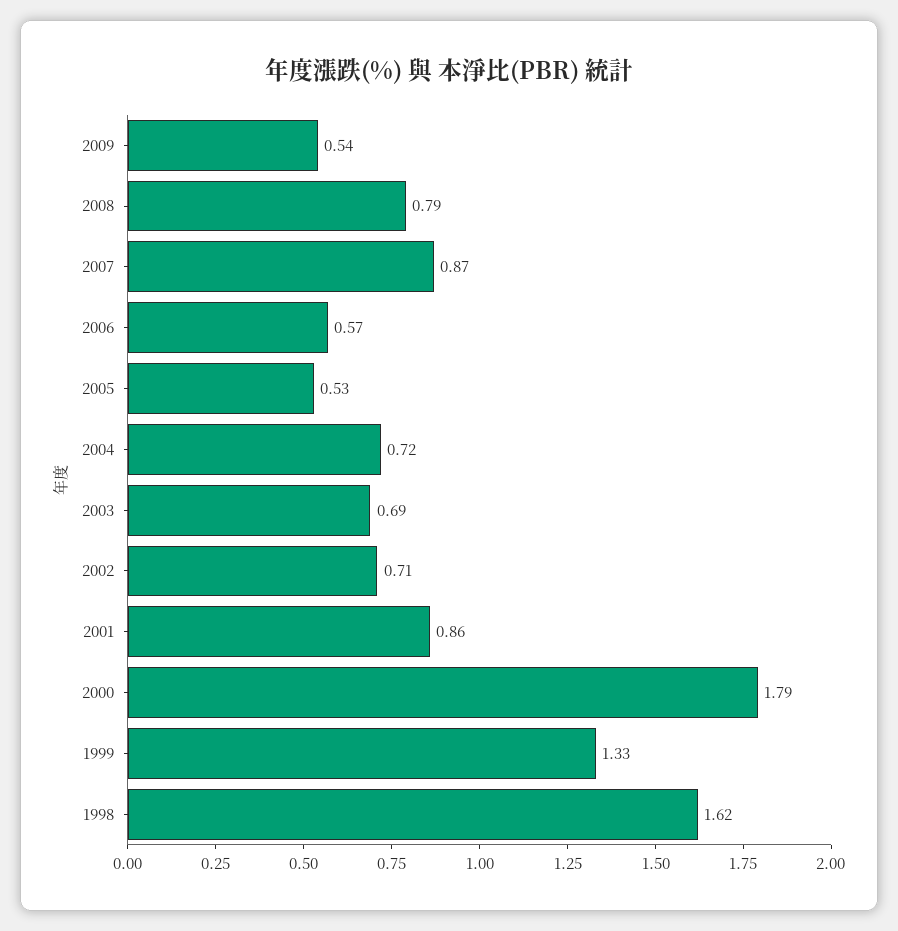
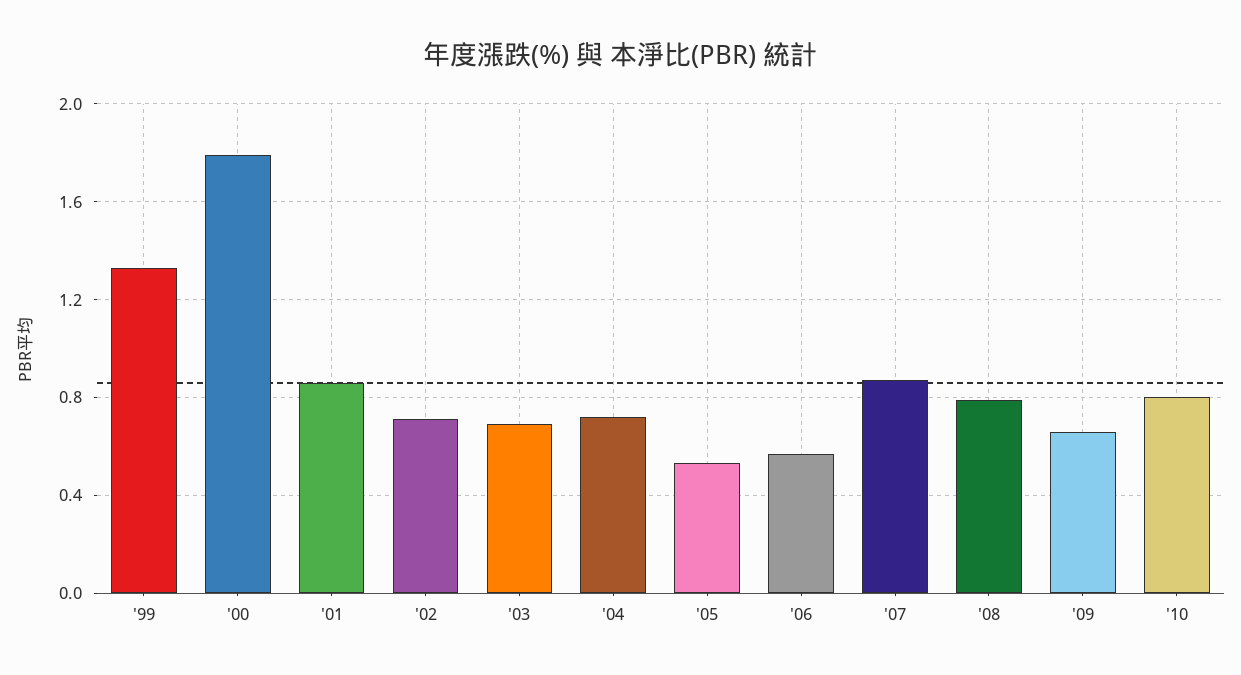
2009: 0.54 -> 0.65
1998: 1.62 -> none
'10: none -> 0.8

